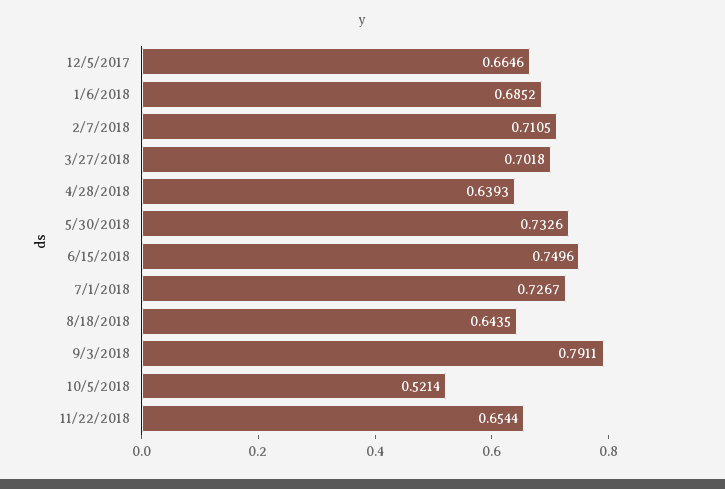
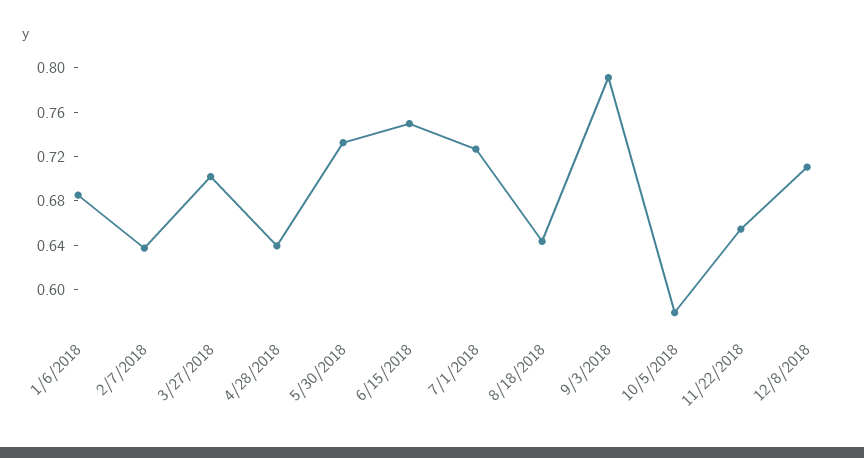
12/5/2017: 0.6646 -> none
2/7/2018: 0.7105 -> 0.64
10/5/2018: 0.5214 -> 0.58
12/8/2018: none -> 0.71

